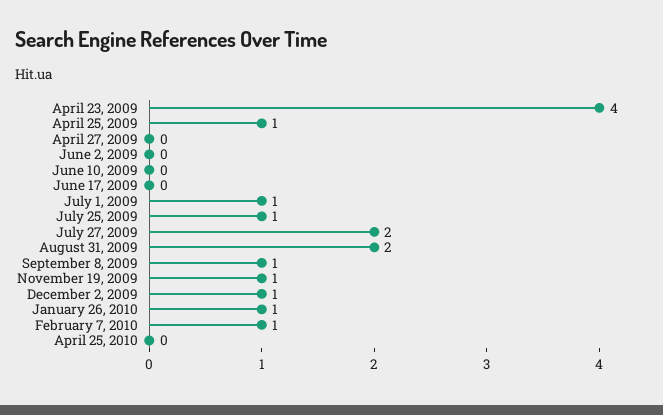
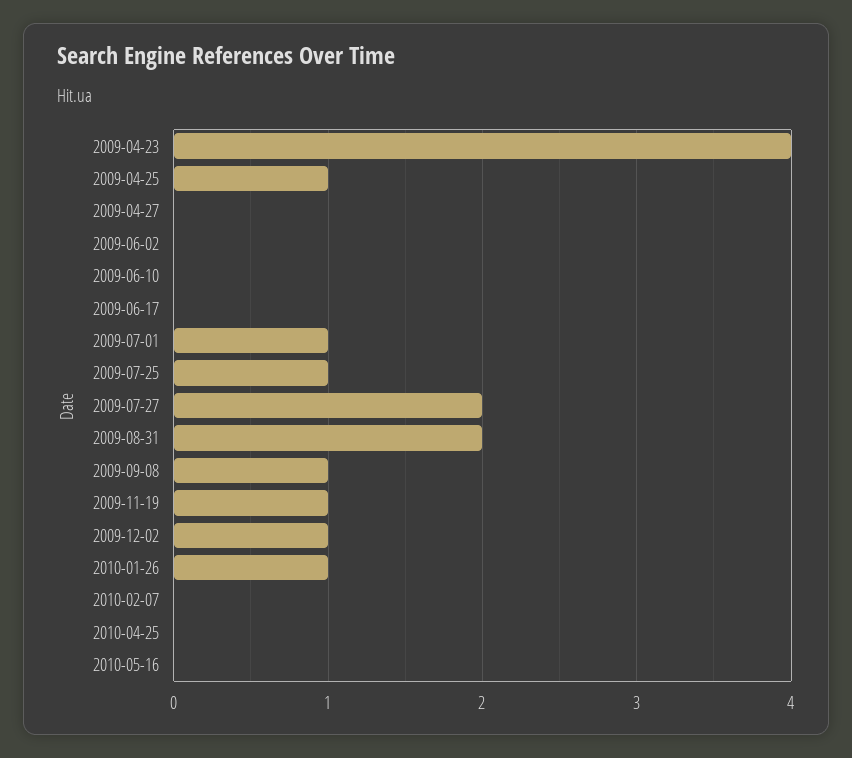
February 7, 2010: 1 -> 0
2010-05-16: none -> 0

